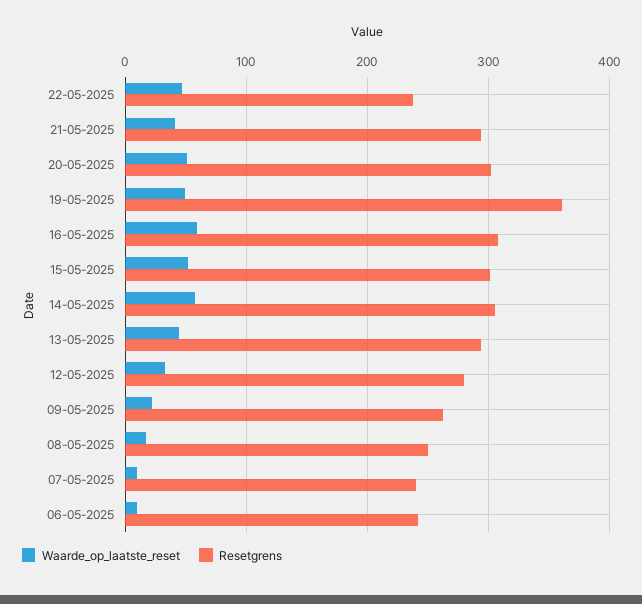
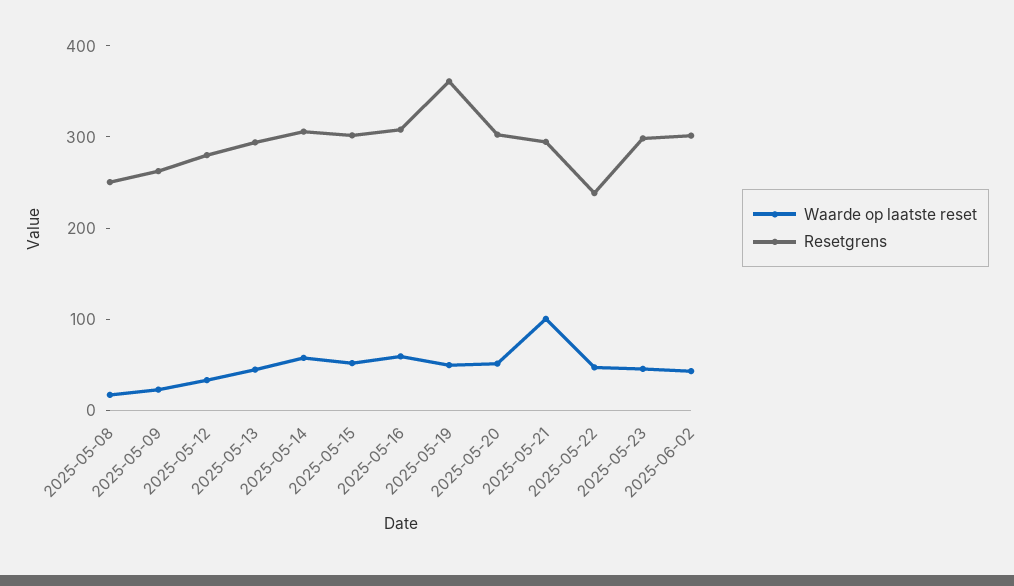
Waarde_op_laatste_reset, 21-05-2025: 40 -> 100
Waarde_op_laatste_reset, 07-05-2025: 10 -> none
Resetgrens, 07-05-2025: 240 -> none
Waarde_op_laatste_reset, 06-05-2025: 10 -> none
Resetgrens, 06-05-2025: 240 -> none
Waarde_op_laatste_reset, 2025-05-23: none -> 40
Resetgrens, 2025-05-23: none -> 300
Waarde_op_laatste_reset, 2025-06-02: none -> 40
Resetgrens, 2025-06-02: none -> 300

